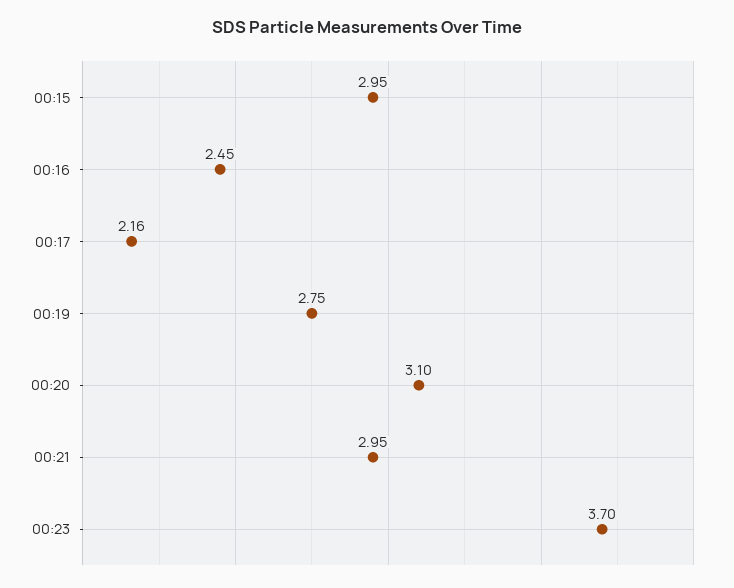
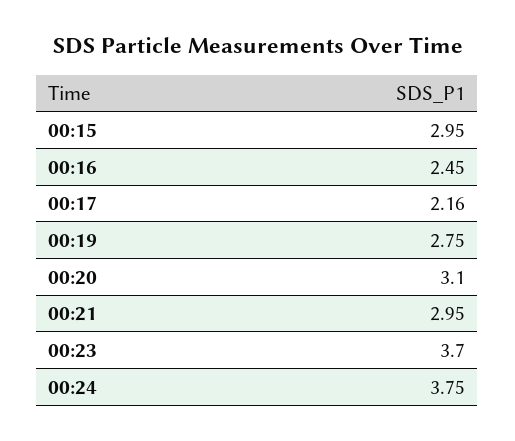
00:24: none -> 3.75

